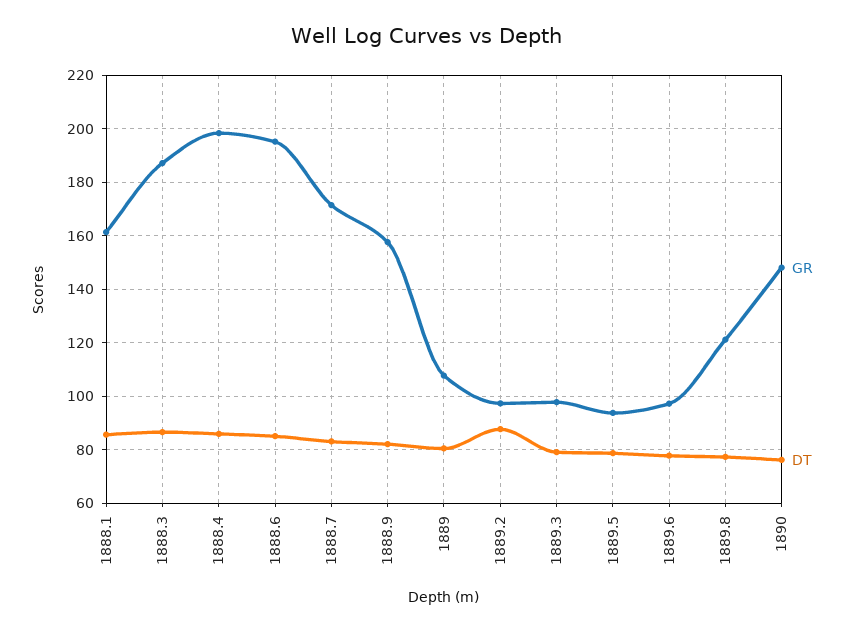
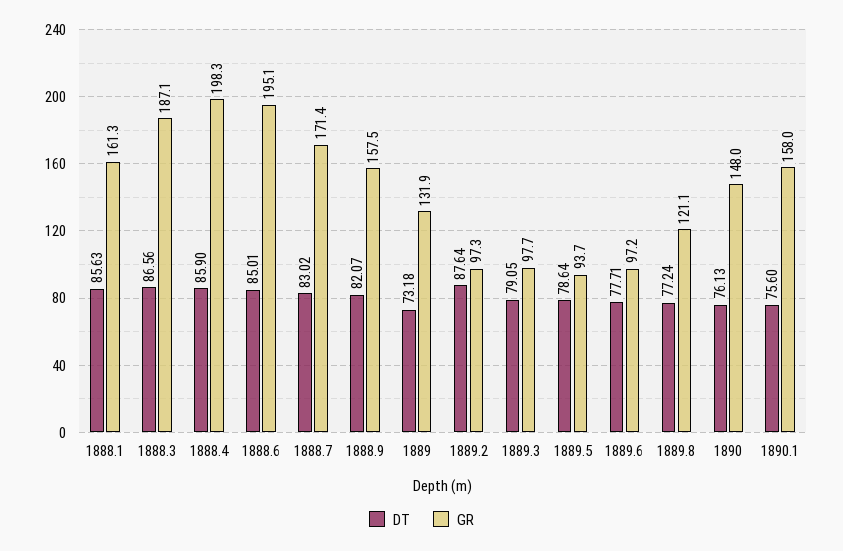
GR, 1889: 107.5 -> 131.9
DT, 1889: 80 -> 73.18
DT, 1890.1: none -> 75.6
GR, 1890.1: none -> 158

